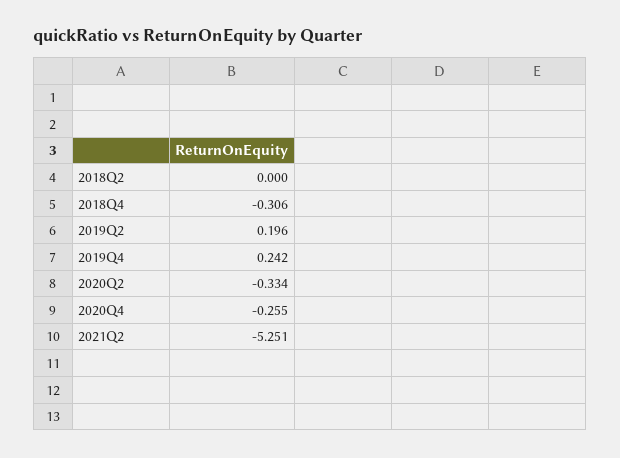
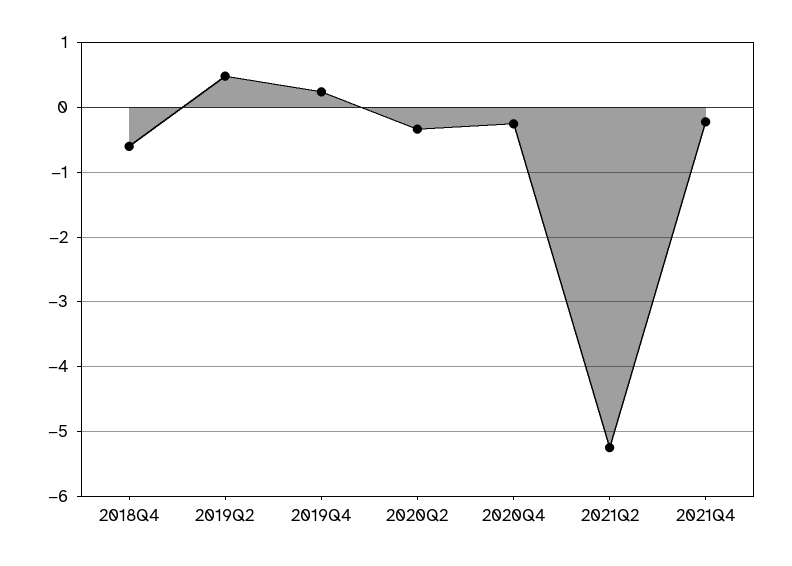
2018Q2: 0 -> none
2018Q4: -0.306 -> -0.6
2019Q2: 0.196 -> 0.5
2021Q4: none -> -0.2

